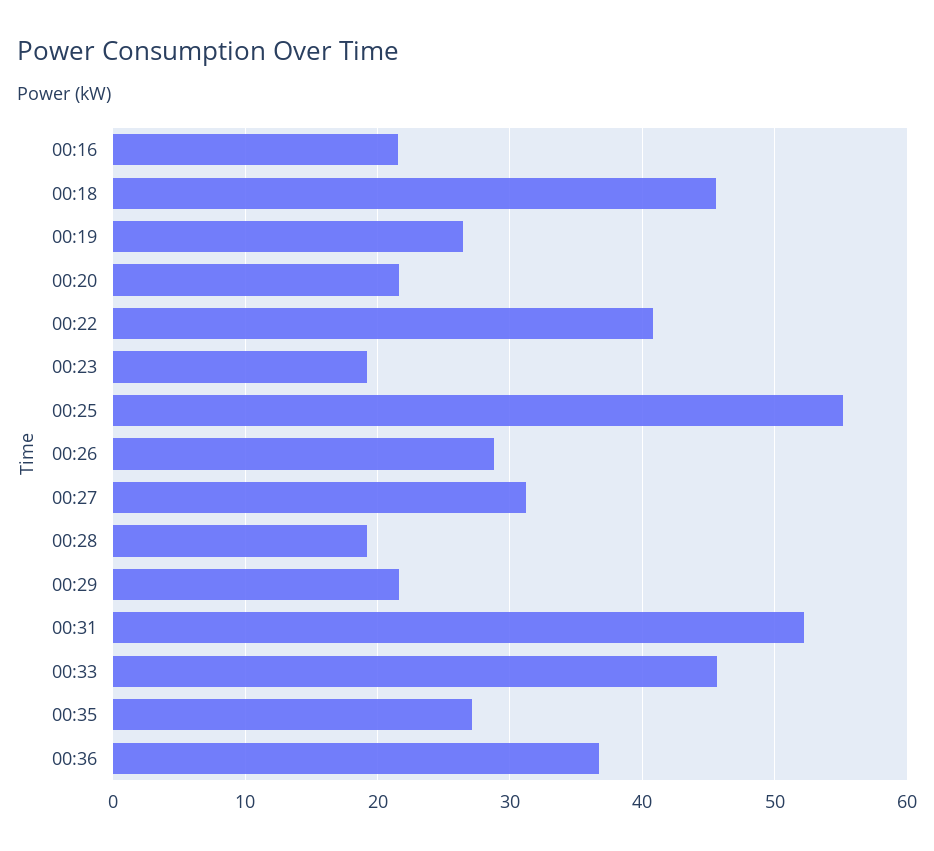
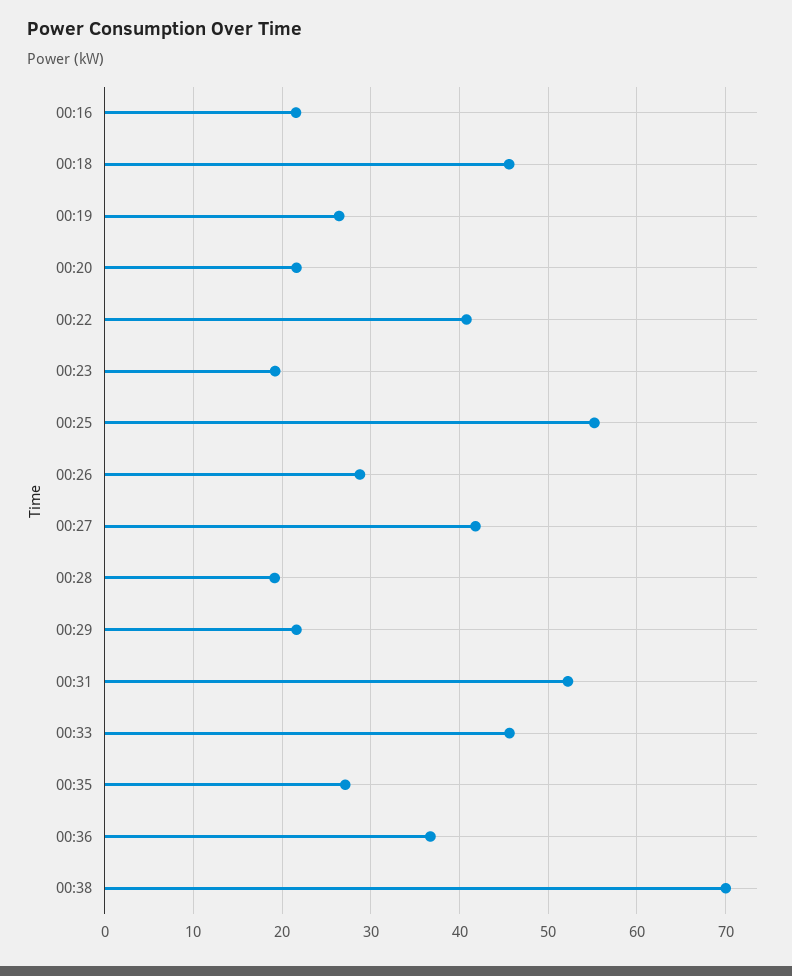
00:27: 31 -> 42
00:38: none -> 70

